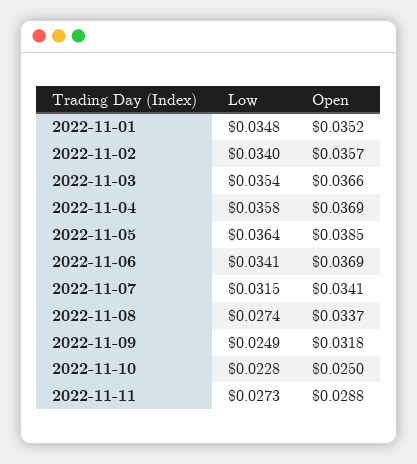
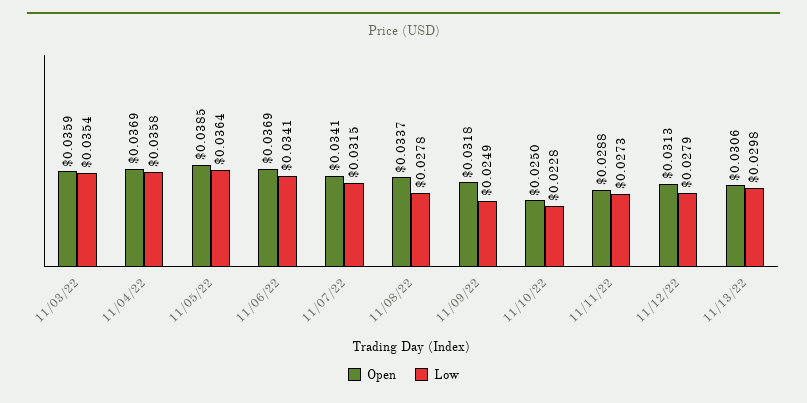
Low, 2022-11-01: 0.0348 -> none
Open, 2022-11-01: 0.0352 -> none
Low, 2022-11-02: 0.034 -> none
Open, 2022-11-02: 0.0357 -> none
Open, 2022-11-03: 0.0366 -> 0.0359
Low, 2022-11-08: 0.0274 -> 0.0278
Open, 11/12/22: none -> 0.0313
Low, 11/12/22: none -> 0.0279
Open, 11/13/22: none -> 0.0306
Low, 11/13/22: none -> 0.0298

